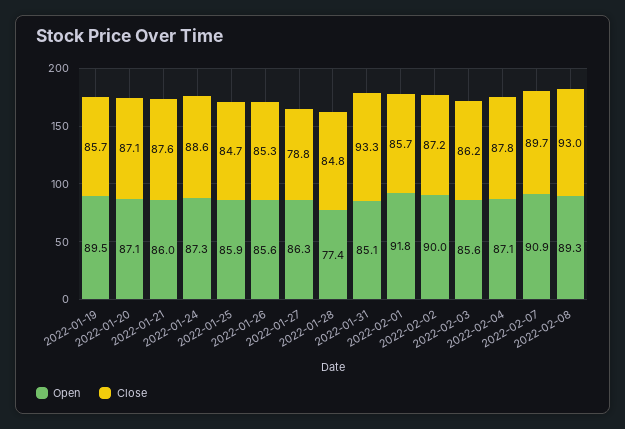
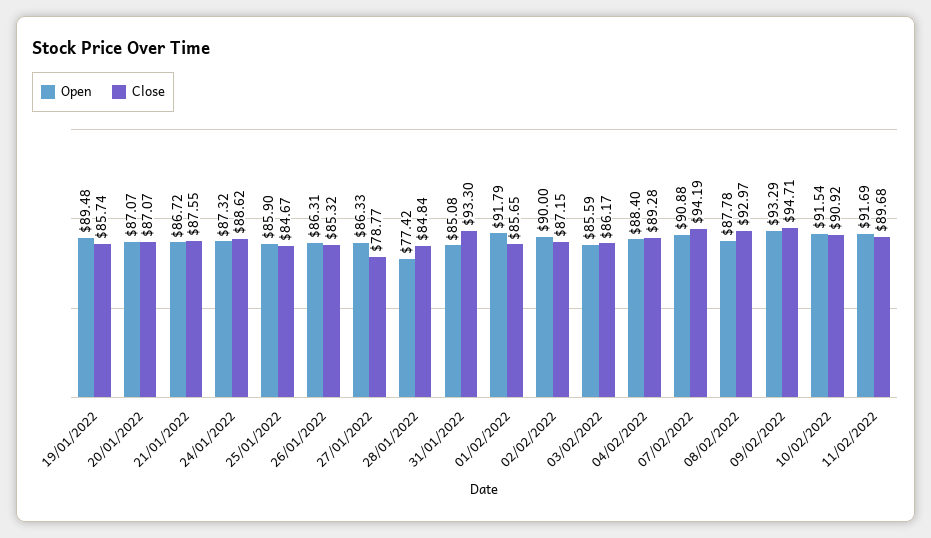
Open, 2022-01-21: 86 -> 86.72
Open, 2022-01-26: 85.6 -> 86.31
Open, 2022-02-04: 87.1 -> 88.4
Close, 2022-02-04: 87.8 -> 89.28
Close, 2022-02-07: 89.7 -> 94.19
Open, 2022-02-08: 89.3 -> 87.78
Open, 09/02/2022: none -> 93.29
Close, 09/02/2022: none -> 94.71
Open, 10/02/2022: none -> 91.54
Close, 10/02/2022: none -> 90.92
Open, 11/02/2022: none -> 91.69
Close, 11/02/2022: none -> 89.68

